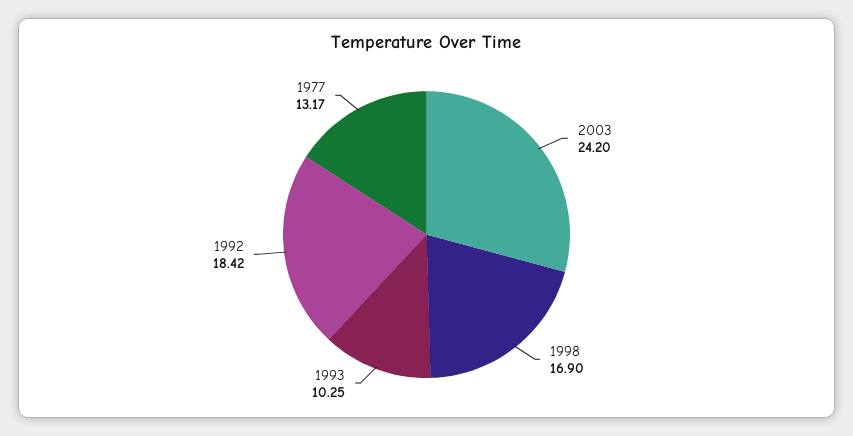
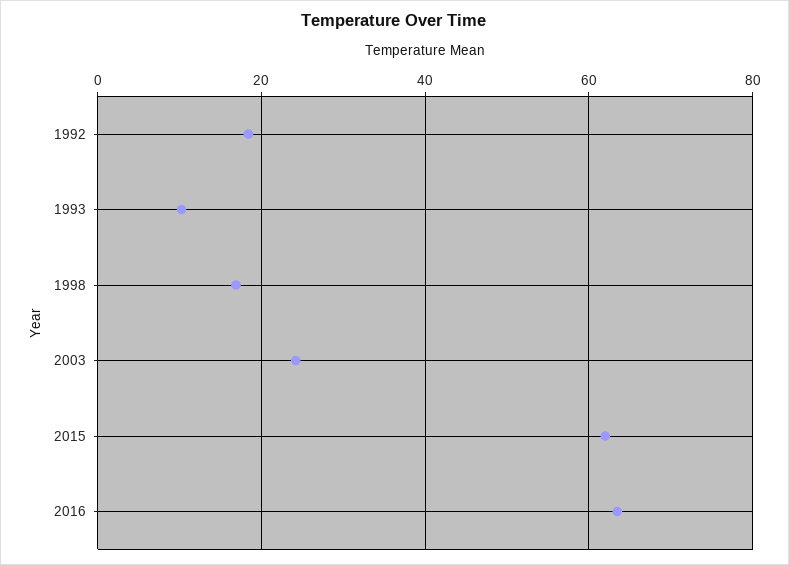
1977: 13.17 -> none
2015: none -> 62
2016: none -> 64

